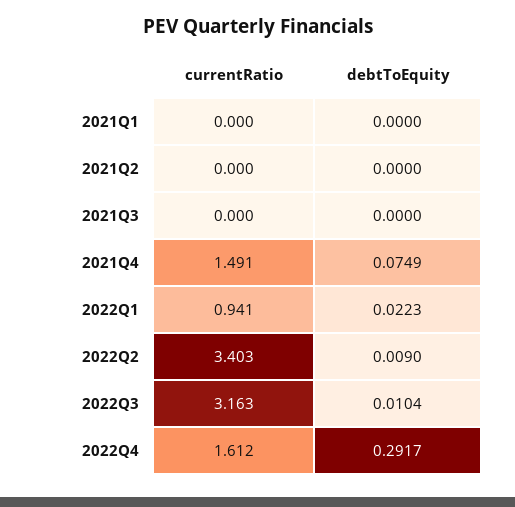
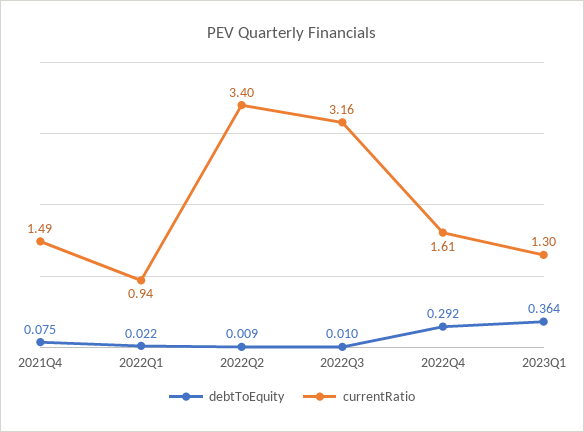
currentRatio, 2021Q1: 0 -> none
debtToEquity, 2021Q1: 0 -> none
currentRatio, 2021Q2: 0 -> none
debtToEquity, 2021Q2: 0 -> none
currentRatio, 2021Q3: 0 -> none
debtToEquity, 2021Q3: 0 -> none
debtToEquity, 2023Q1: none -> 0.364
currentRatio, 2023Q1: none -> 1.3

